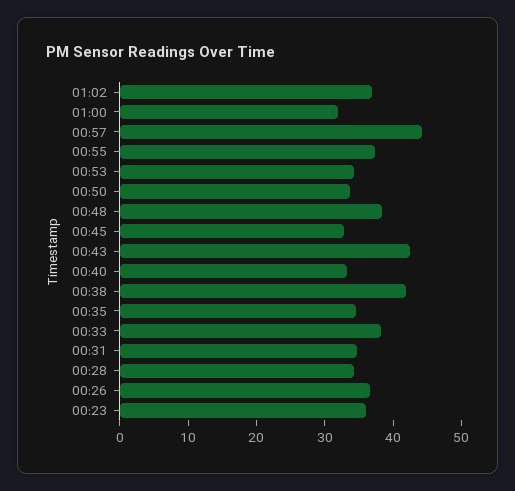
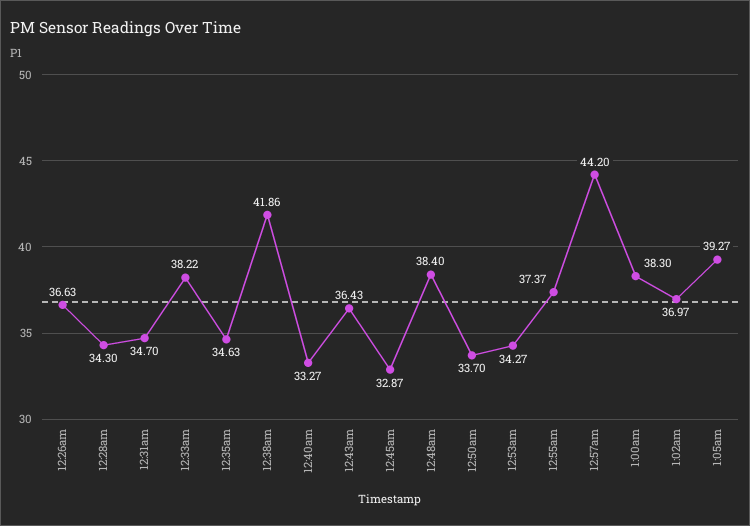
01:00: 32 -> 38.3
00:43: 42 -> 36.43
00:23: 36 -> none
1:05am: none -> 39.27

